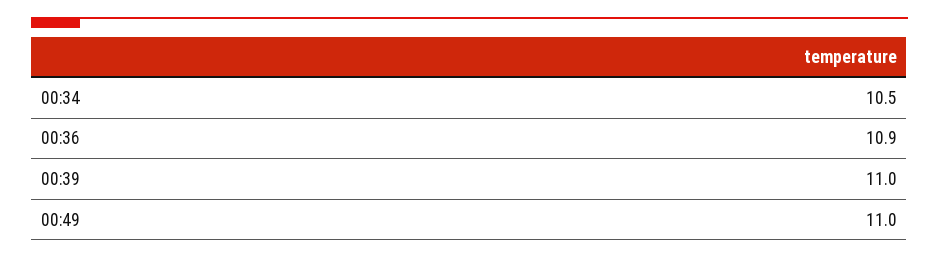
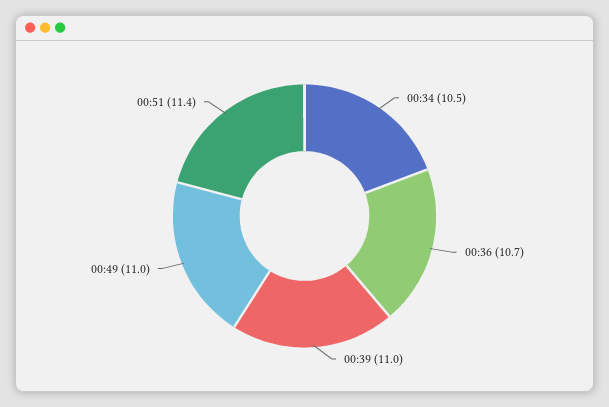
00:36: 10.9 -> 10.7
00:51: none -> 11.4

